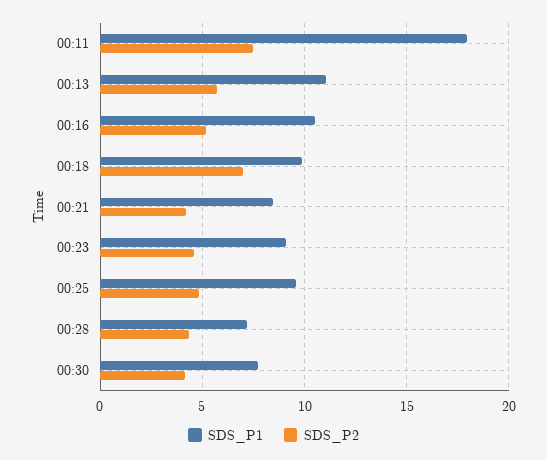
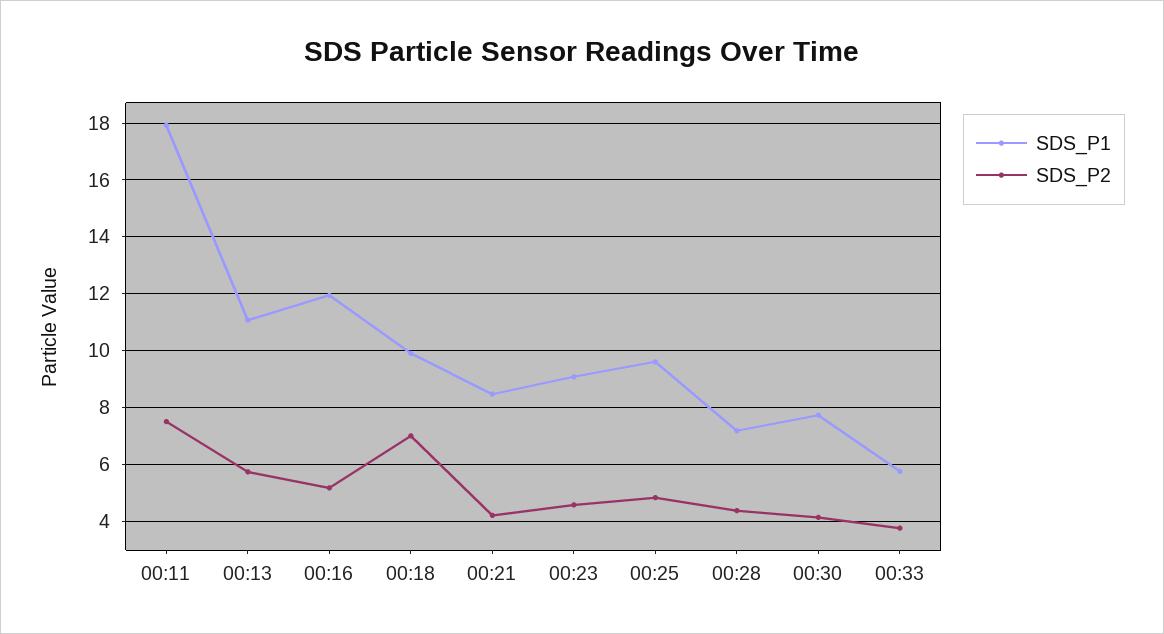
SDS_P1, 00:16: 10.5 -> 12
SDS_P1, 00:33: none -> 5.75
SDS_P2, 00:33: none -> 3.75

